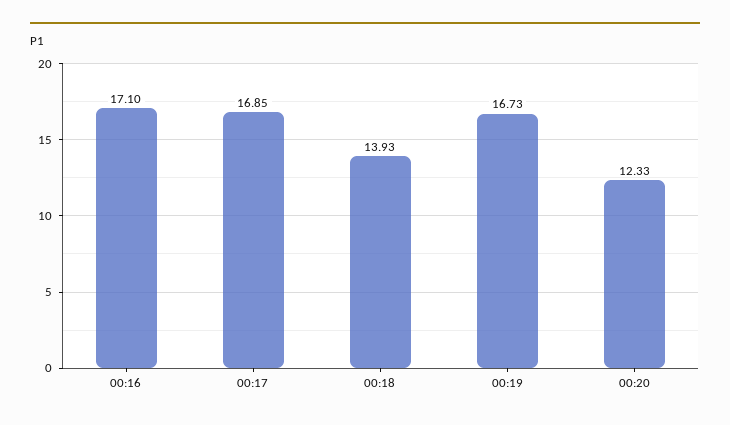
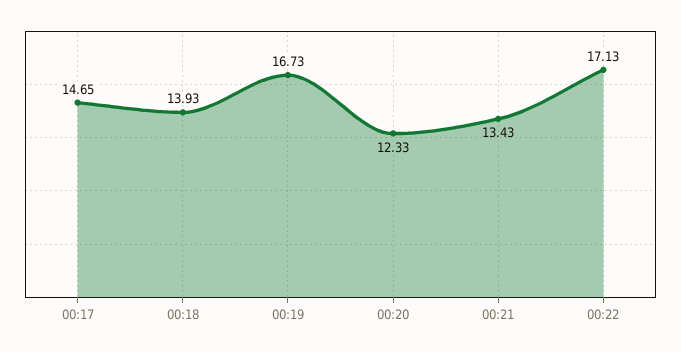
00:16: 17.1 -> none
00:17: 16.85 -> 14.65
00:21: none -> 13.43
00:22: none -> 17.13

